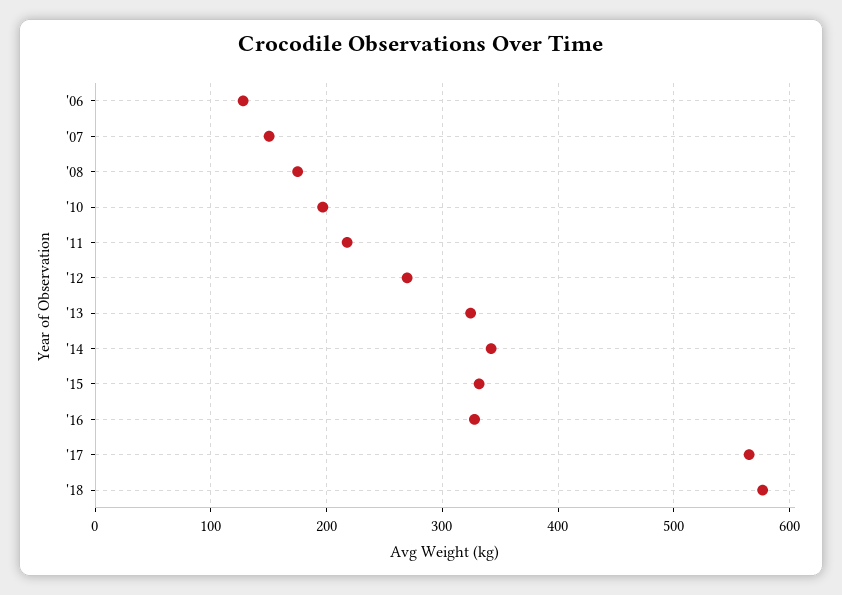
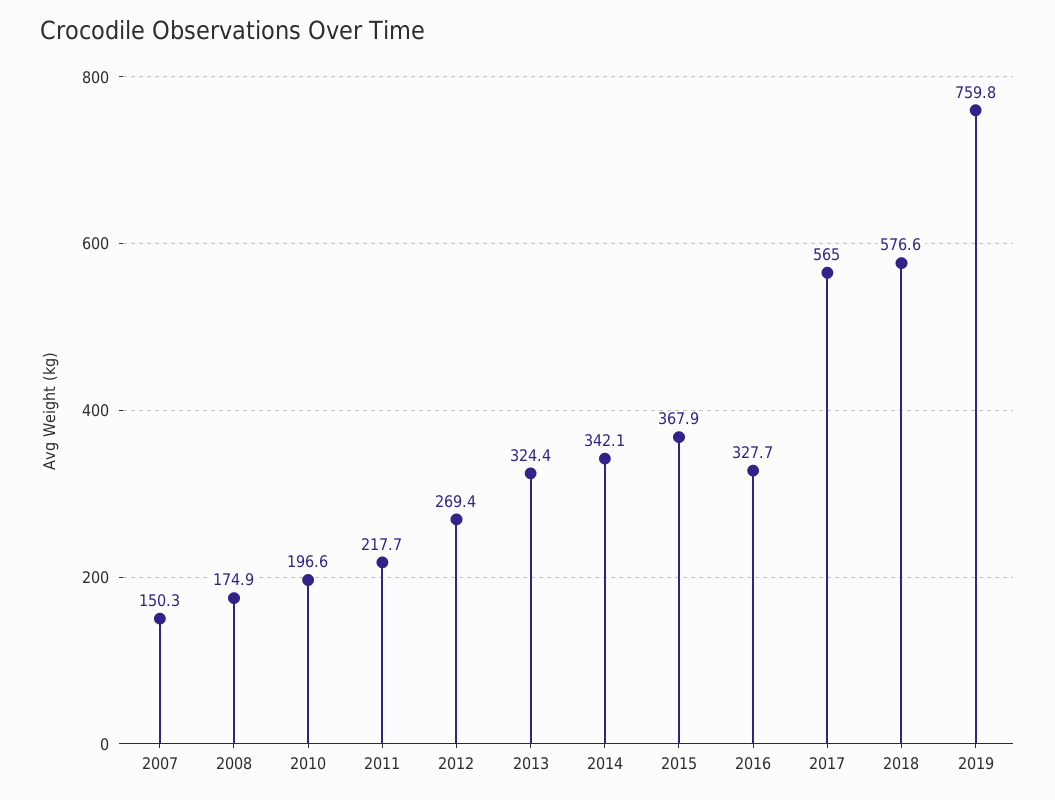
'06: 130 -> none
'15: 330 -> 367.9
2019: none -> 759.8

